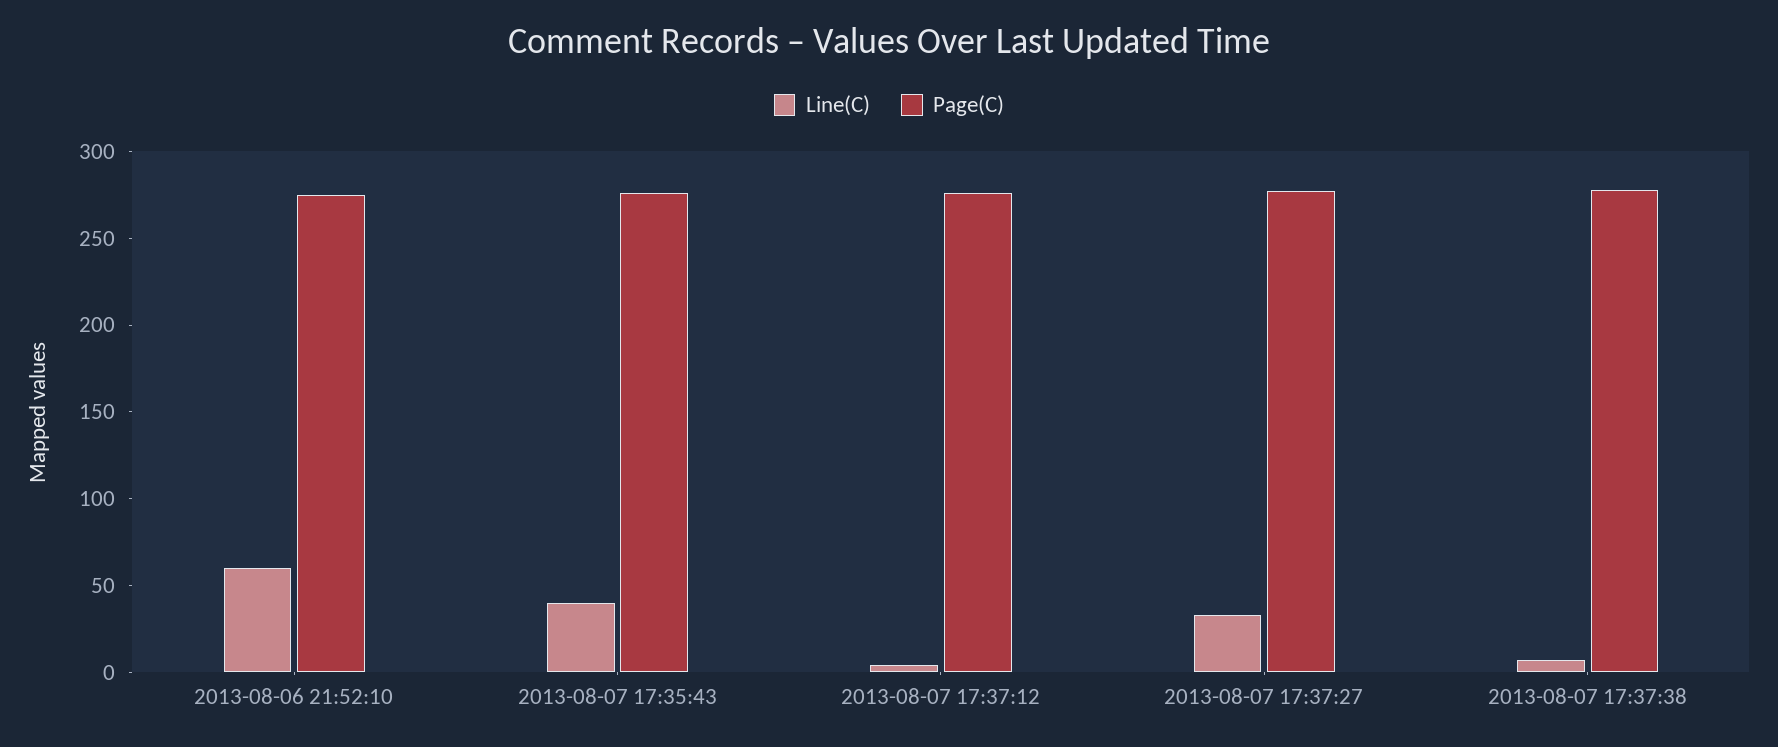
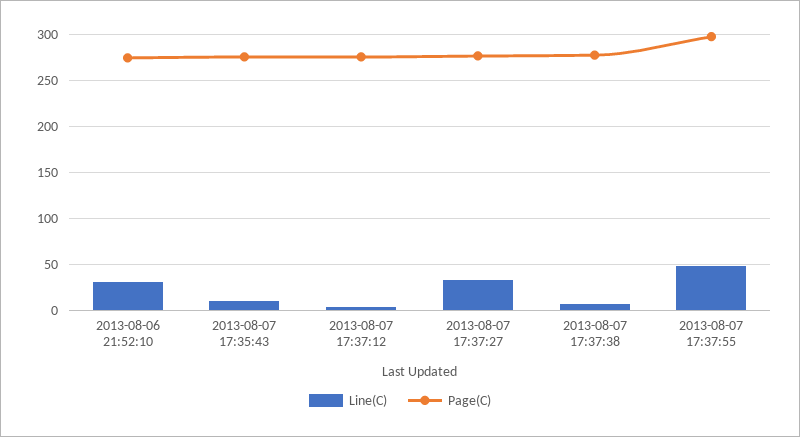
Line(C), 2013-08-06 21:52:10: 60 -> 30
Line(C), 2013-08-07 17:35:43: 40 -> 10
Line(C), 2013-08-07 17:37:55: none -> 50
Page(C), 2013-08-07 17:37:55: none -> 300

